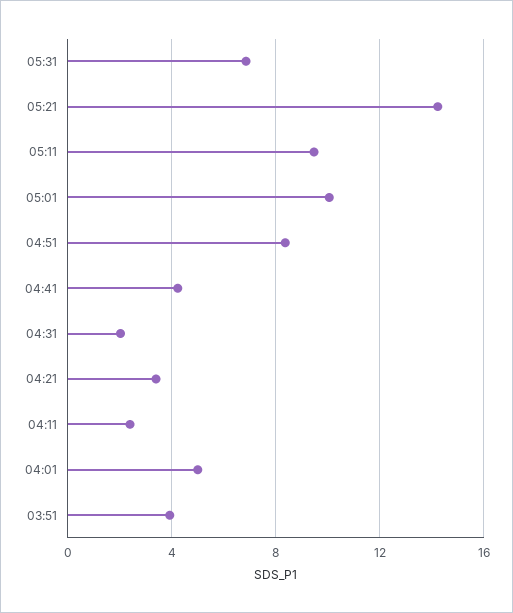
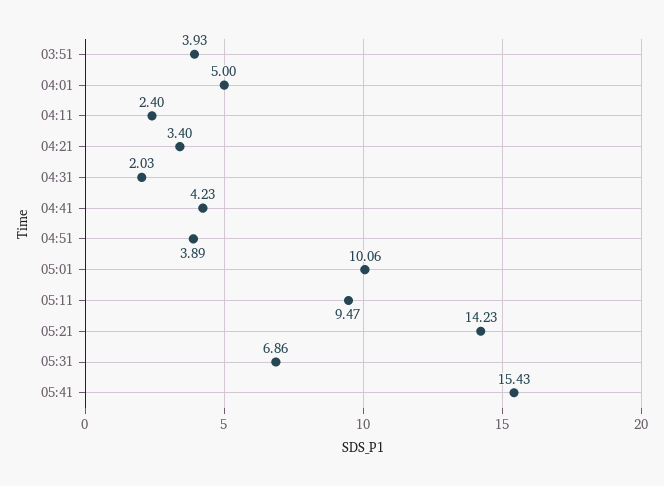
04:51: 8.5 -> 3.89
05:41: none -> 15.43

